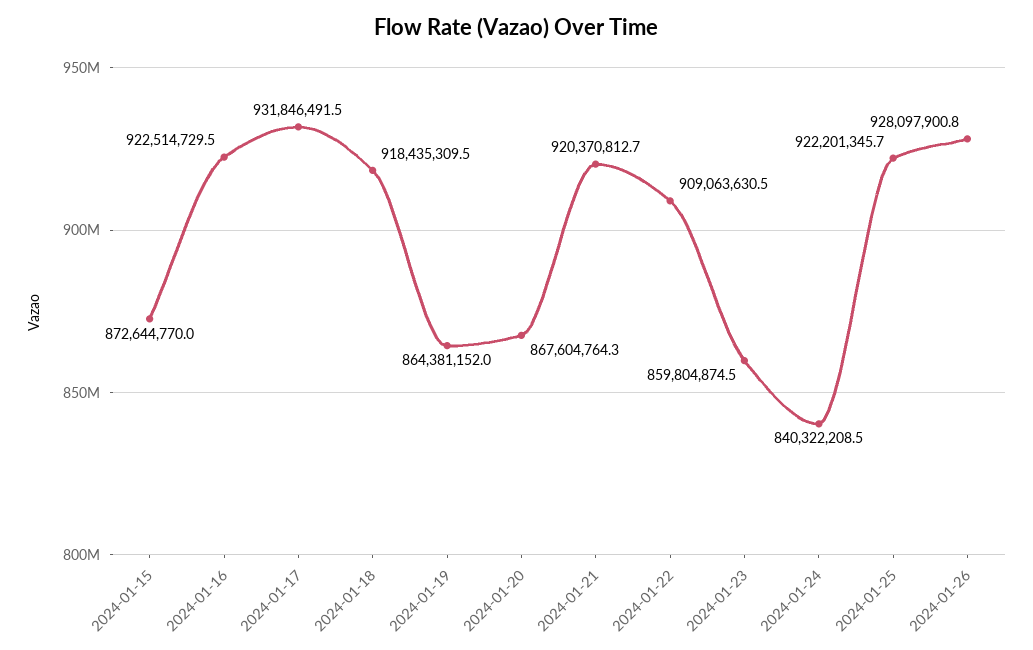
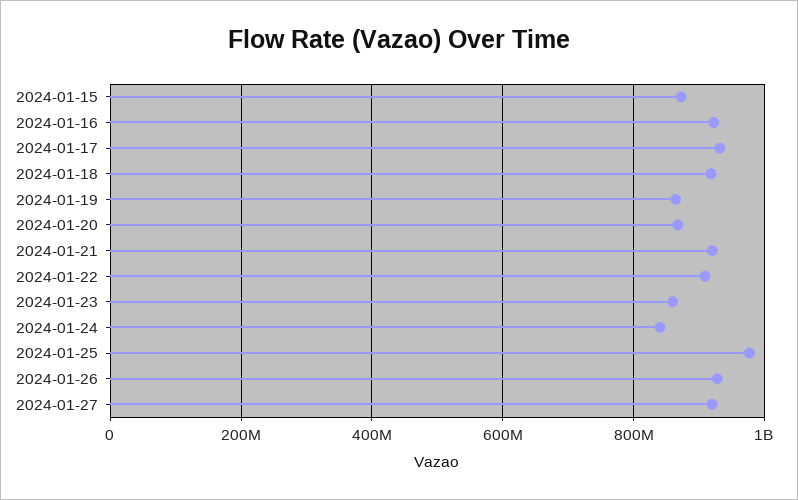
2024-01-25: 922201345.7 -> 980000000
2024-01-27: none -> 920000000

